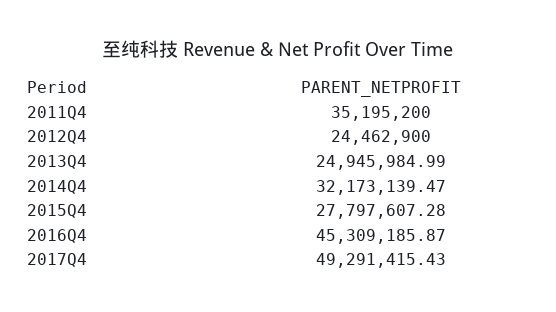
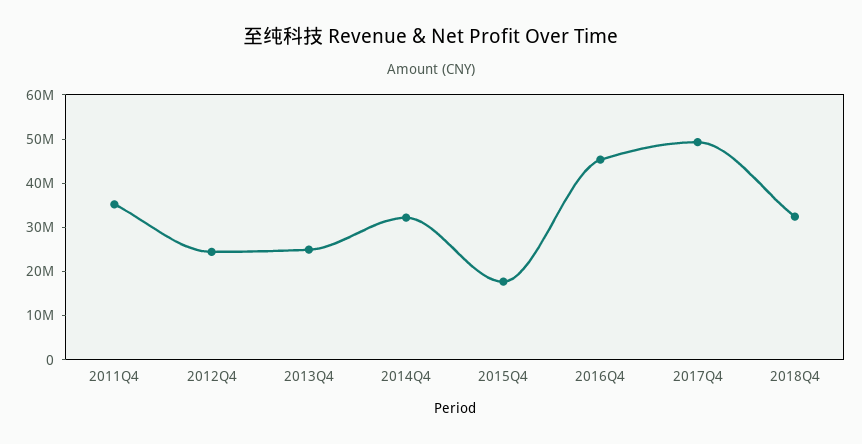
2015Q4: 27797607.28 -> 18000000
2018Q4: none -> 32000000

